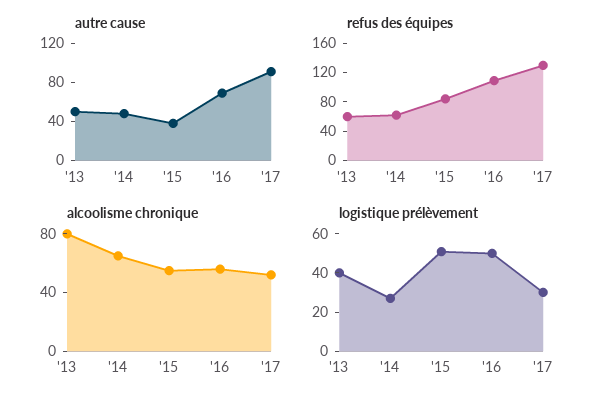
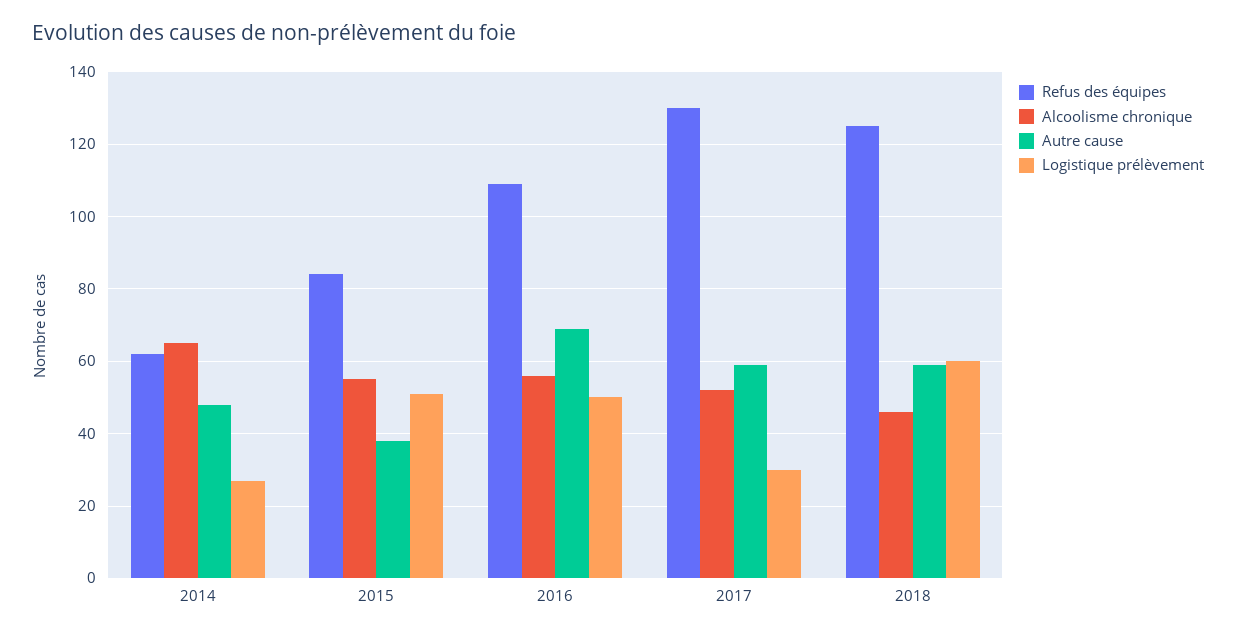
autre cause, '13: 50 -> none
autre cause, '17: 90 -> 60
refus des équipes, '13: 60 -> none
alcoolisme chronique, '13: 80 -> none
logistique prélèvement, '13: 40 -> none
refus des équipes, 2018: none -> 125
alcoolisme chronique, 2018: none -> 45
autre cause, 2018: none -> 60
logistique prélèvement, 2018: none -> 60

